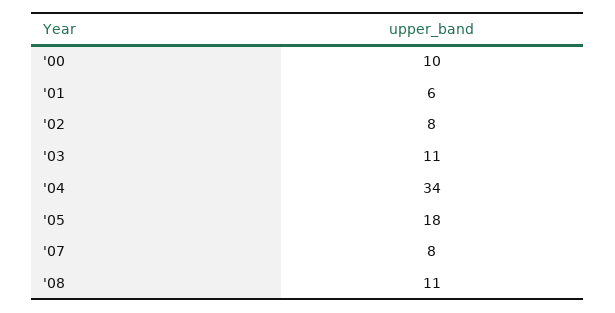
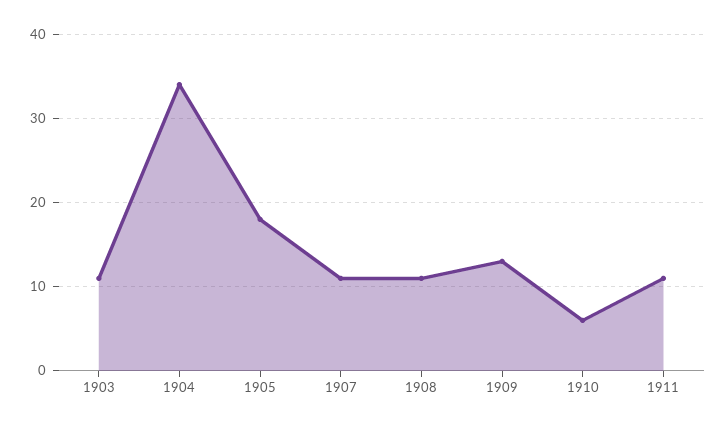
'00: 10 -> none
'01: 6 -> none
'02: 8 -> none
'07: 8 -> 11
1909: none -> 13
1910: none -> 6
1911: none -> 11

